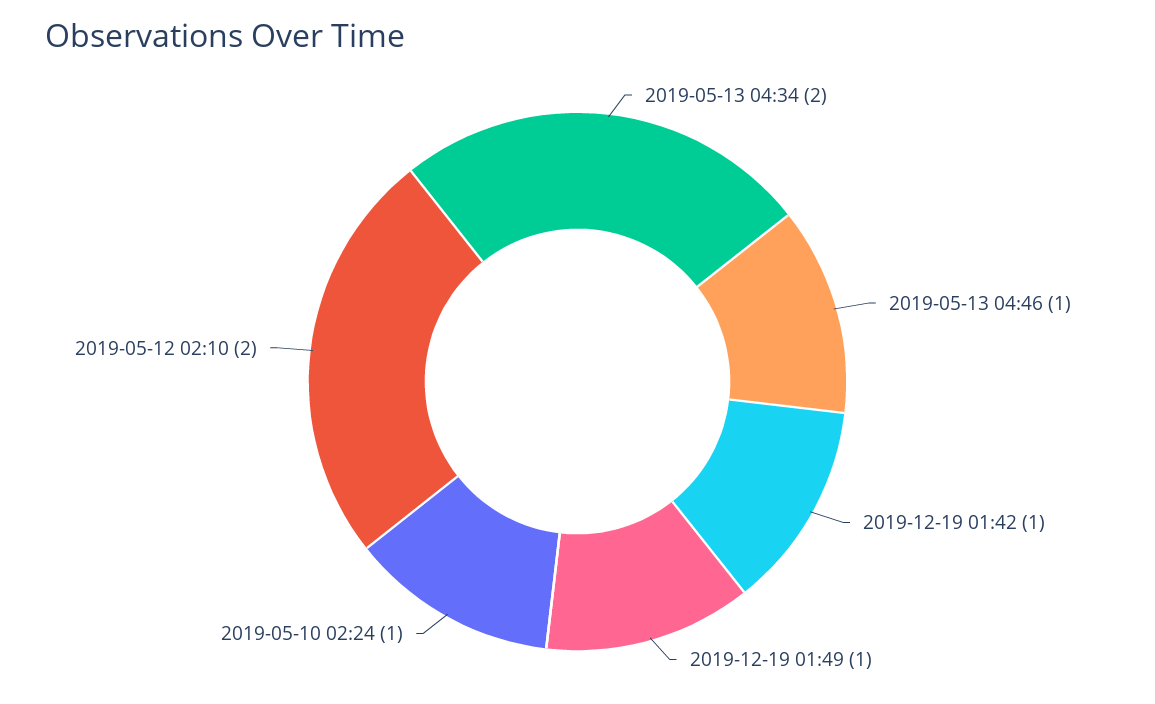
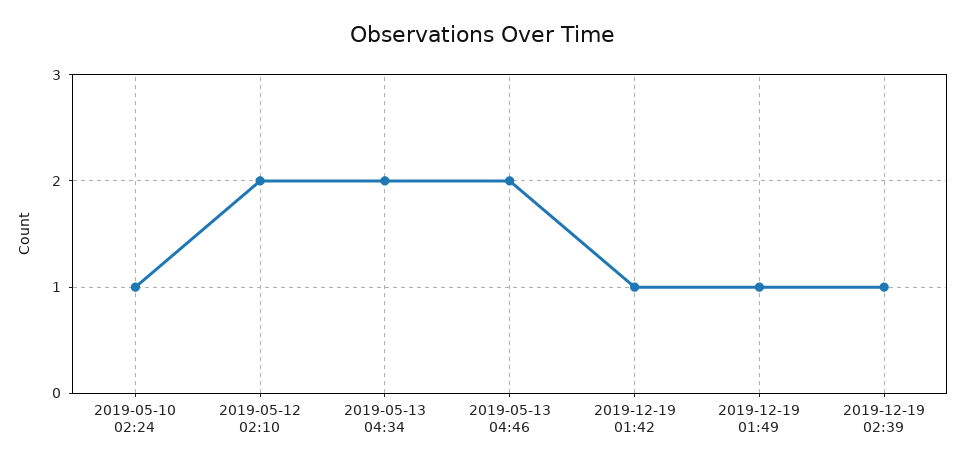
2019-05-13 04:46: 1 -> 2
2019-12-19 02:39: none -> 1

